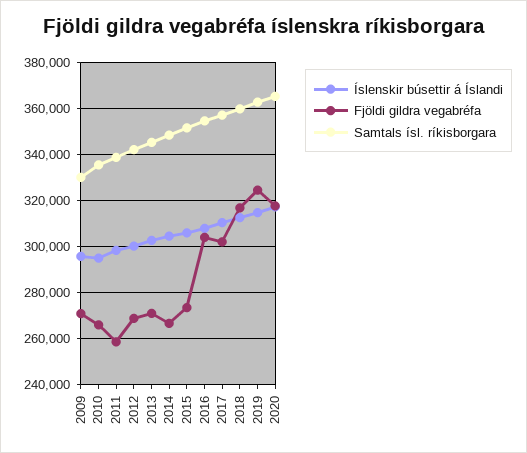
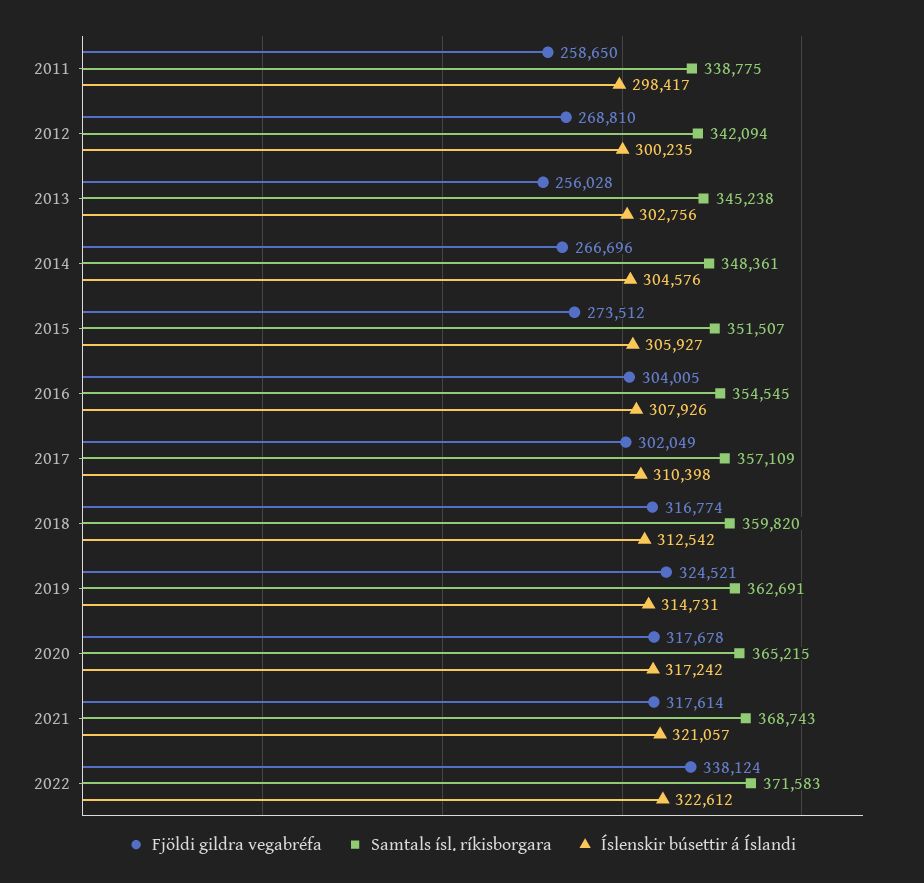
Íslenskir búsettir á Íslandi, 2009: 295000 -> none
Fjöldi gildra vegabréfa, 2009: 270000 -> none
Samtals ísl. ríkisborgara, 2009: 330000 -> none
Íslenskir búsettir á Íslandi, 2010: 295000 -> none
Fjöldi gildra vegabréfa, 2010: 265000 -> none
Samtals ísl. ríkisborgara, 2010: 335000 -> none
Fjöldi gildra vegabréfa, 2013: 270000 -> 256028
Fjöldi gildra vegabréfa, 2021: none -> 317614
Samtals ísl. ríkisborgara, 2021: none -> 368743
Íslenskir búsettir á Íslandi, 2021: none -> 321057
Fjöldi gildra vegabréfa, 2022: none -> 338124
Samtals ísl. ríkisborgara, 2022: none -> 371583
Íslenskir búsettir á Íslandi, 2022: none -> 322612

